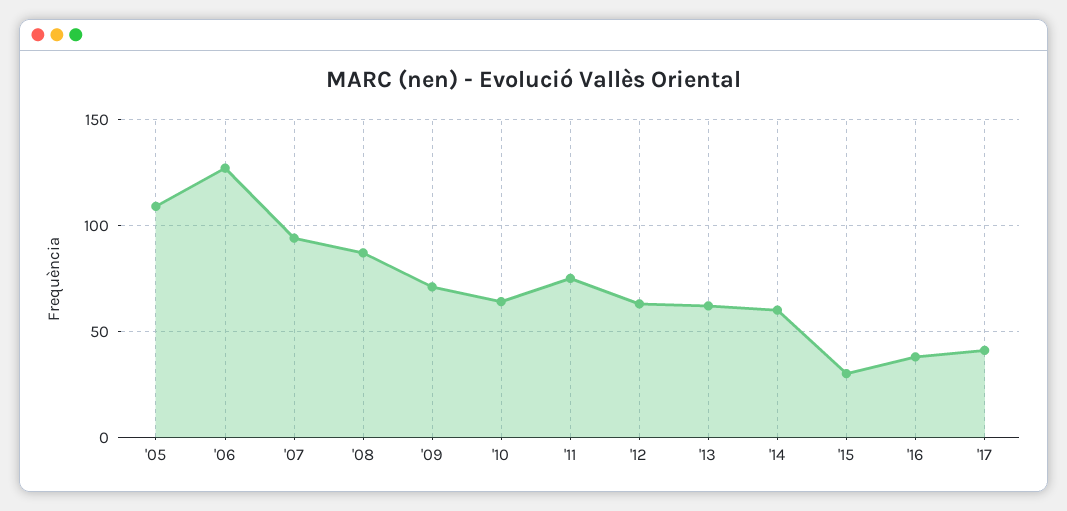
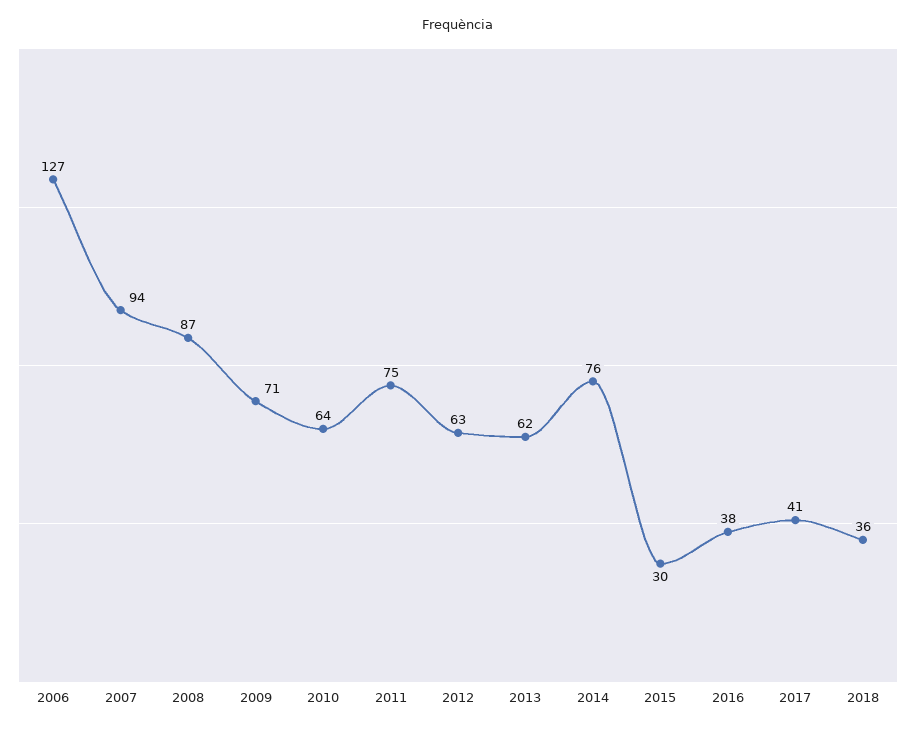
'05: 110 -> none
'14: 60 -> 76
2018: none -> 36

